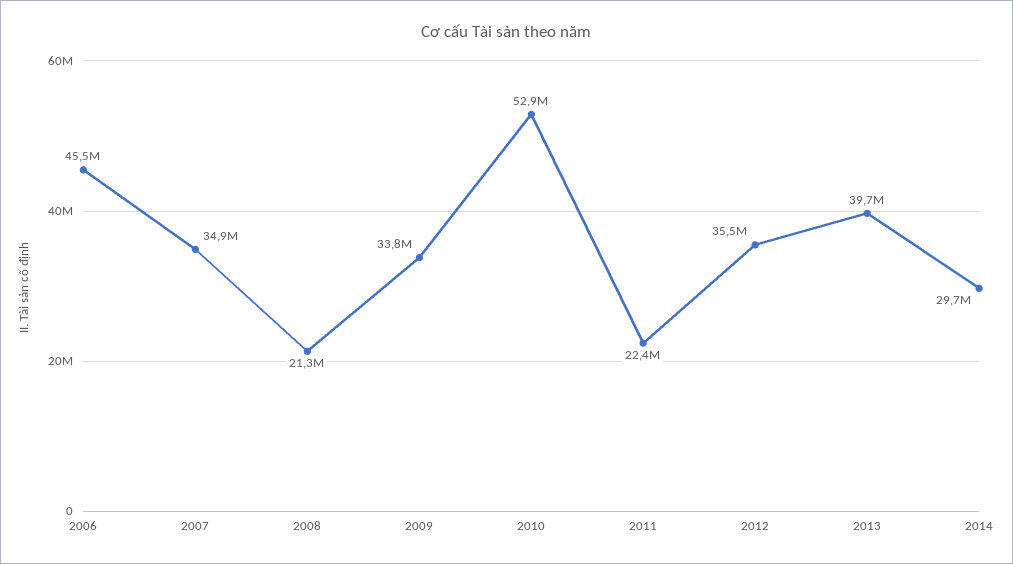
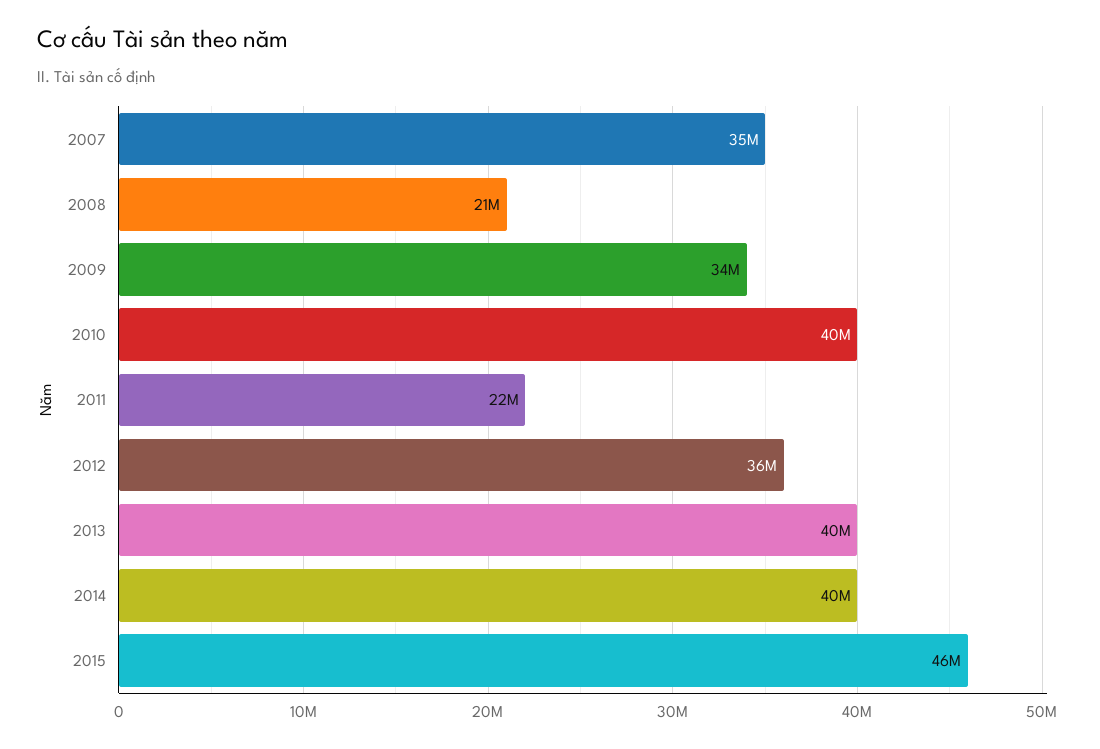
2006: 45500000 -> none
2010: 52900000 -> 40000000
2014: 29700000 -> 40000000
2015: none -> 46000000

